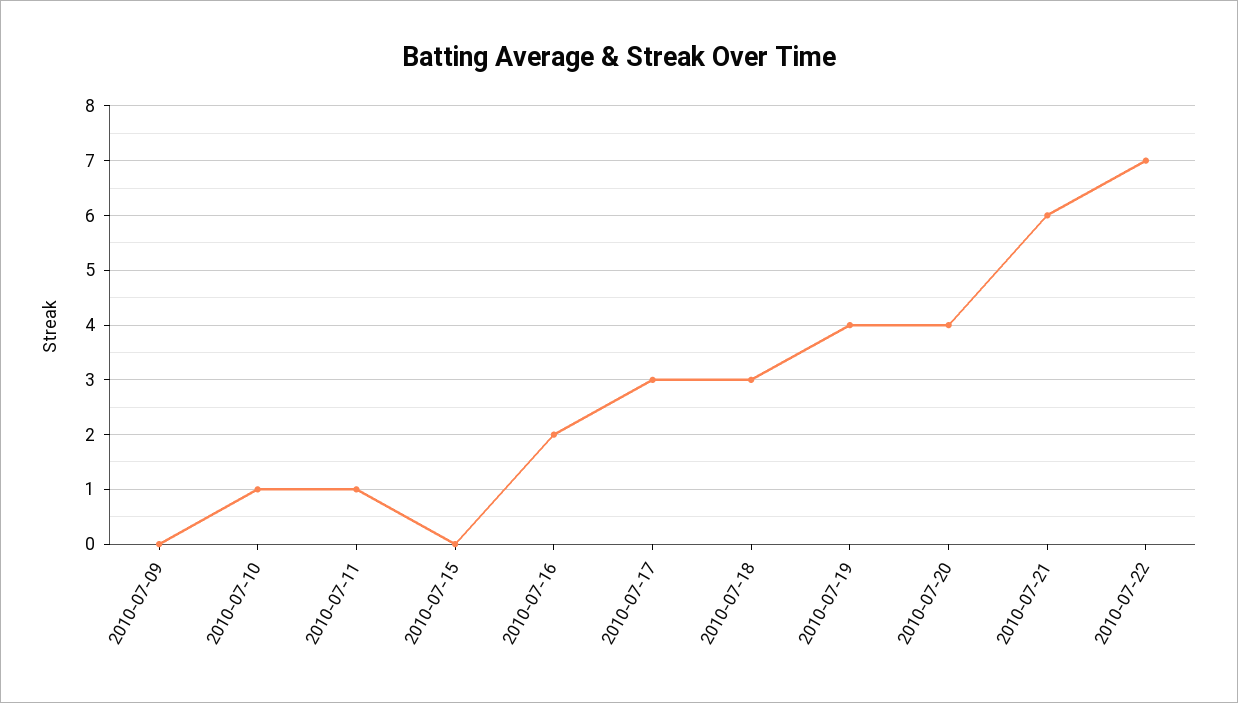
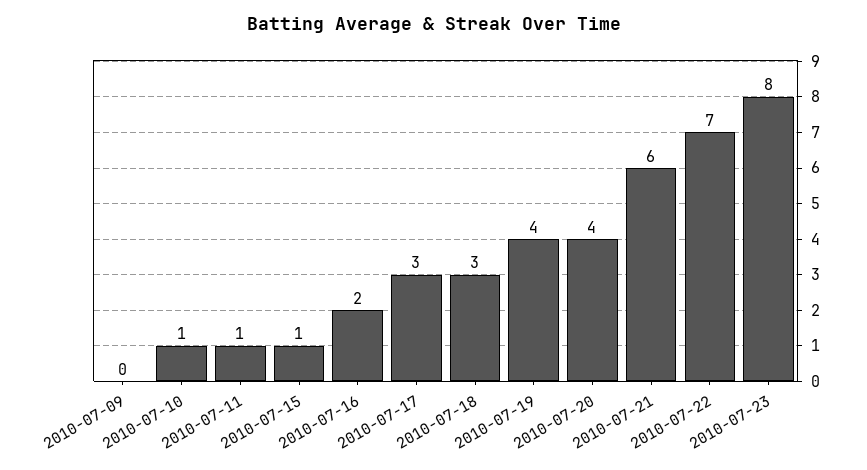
2010-07-15: 0 -> 1
2010-07-23: none -> 8

